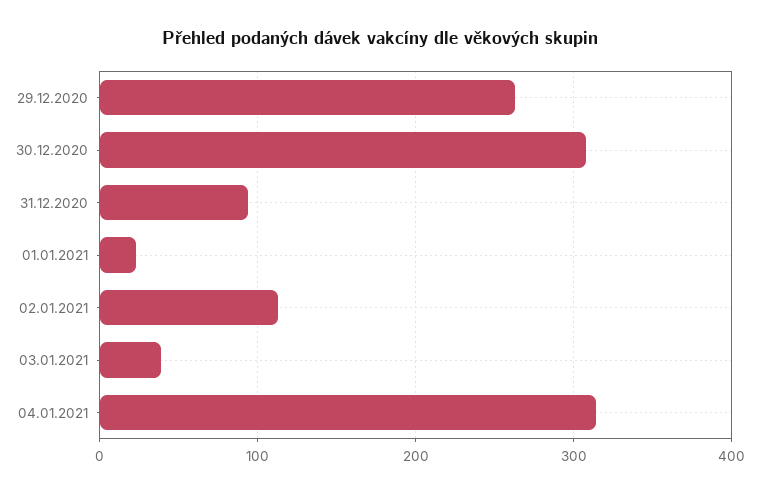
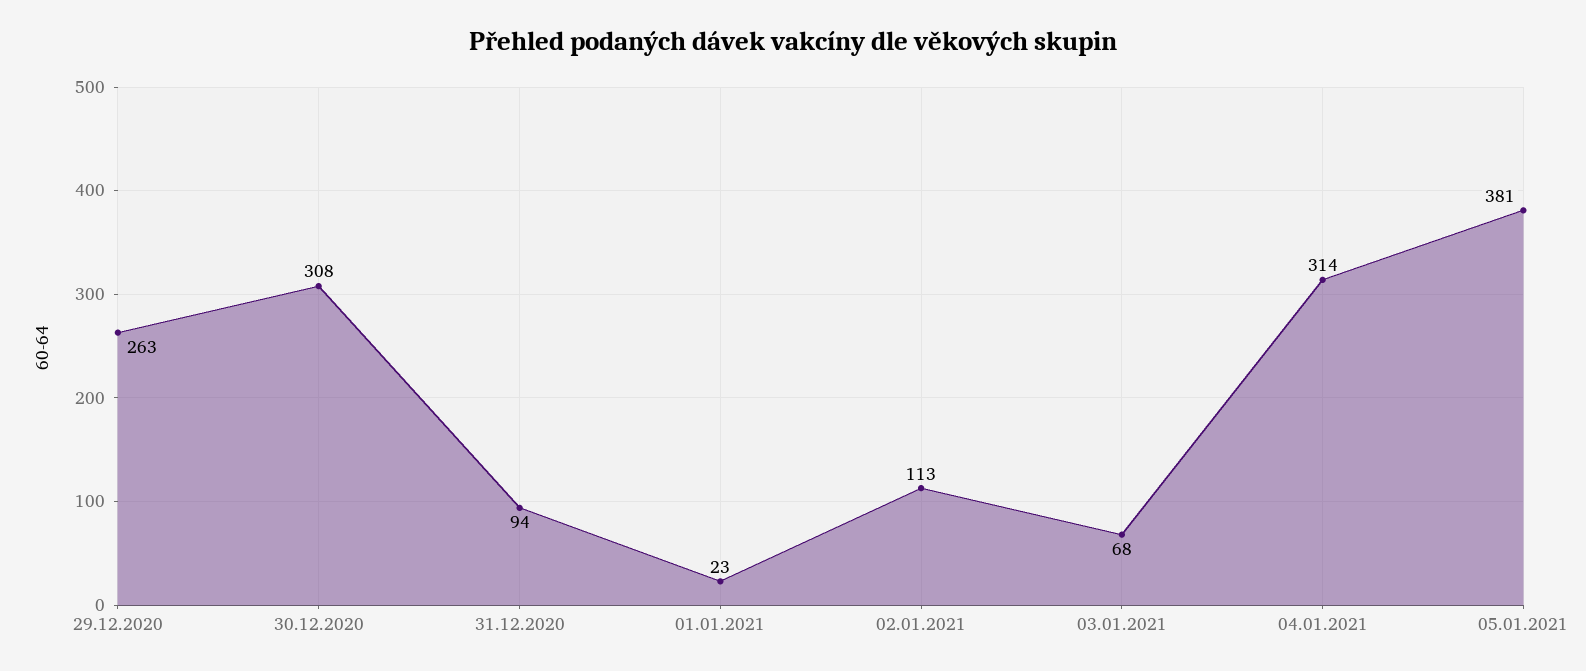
03.01.2021: 40 -> 68
05.01.2021: none -> 381

